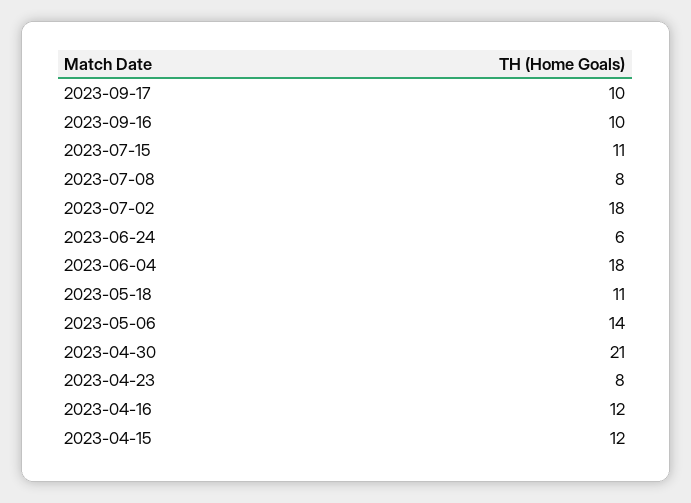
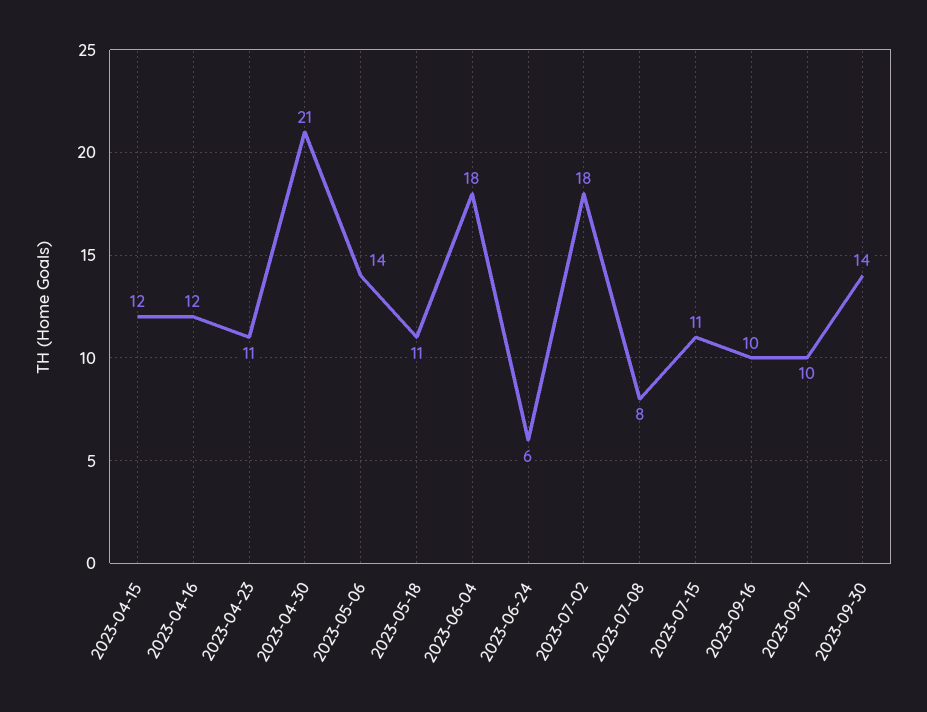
2023-04-23: 8 -> 11
2023-09-30: none -> 14

